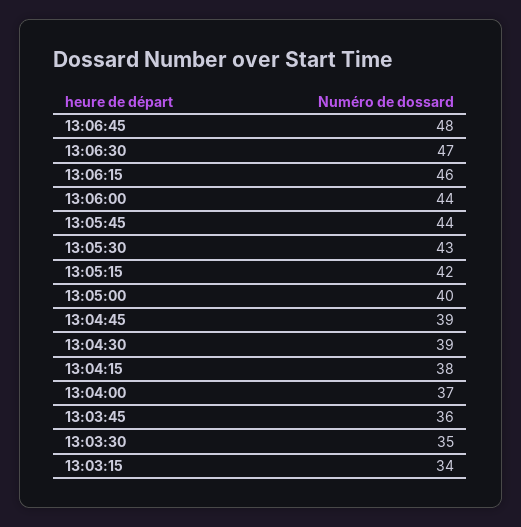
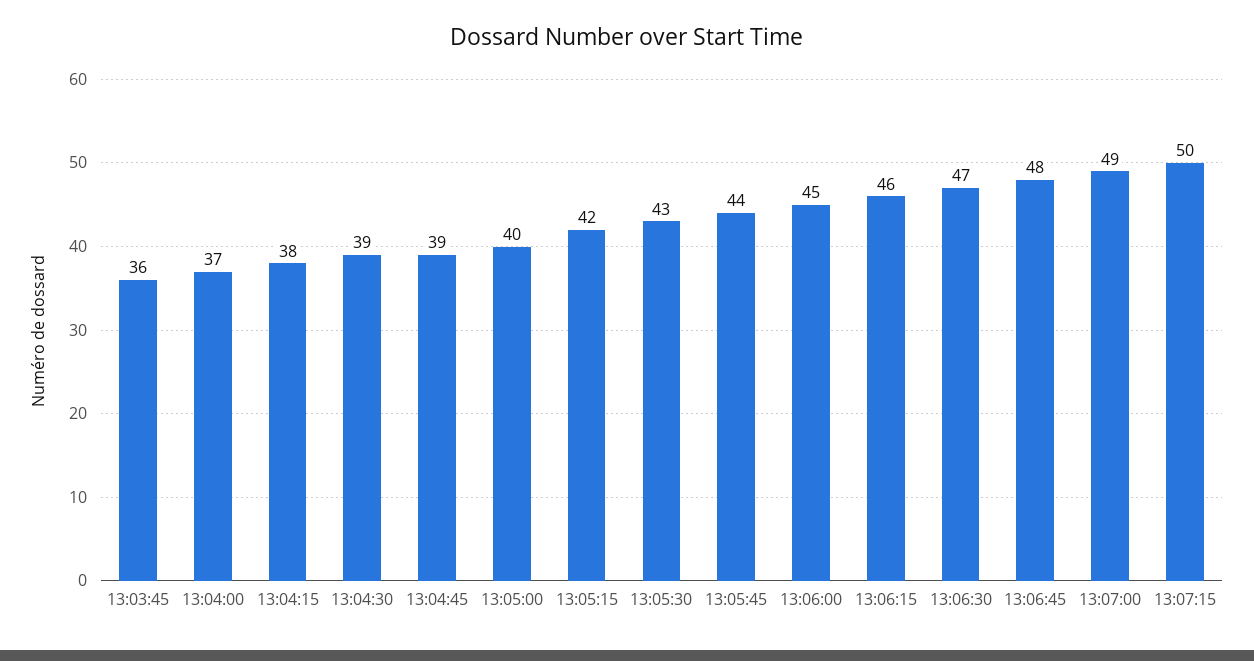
13:06:00: 44 -> 45
13:03:30: 35 -> none
13:03:15: 34 -> none
13:07:00: none -> 49
13:07:15: none -> 50

